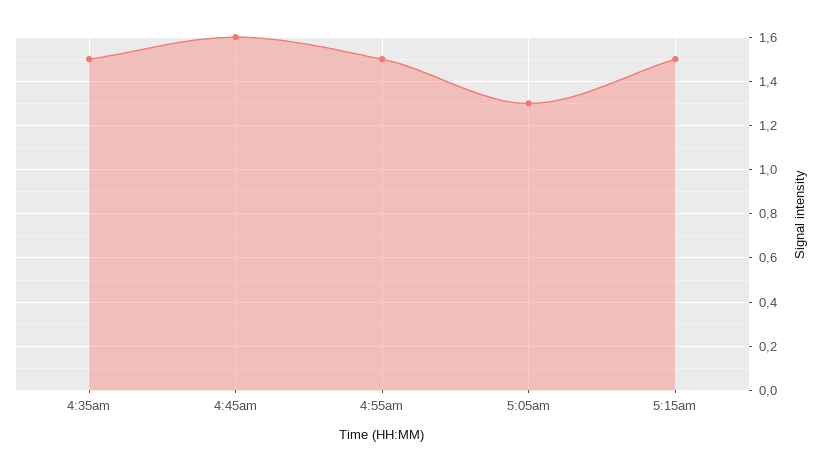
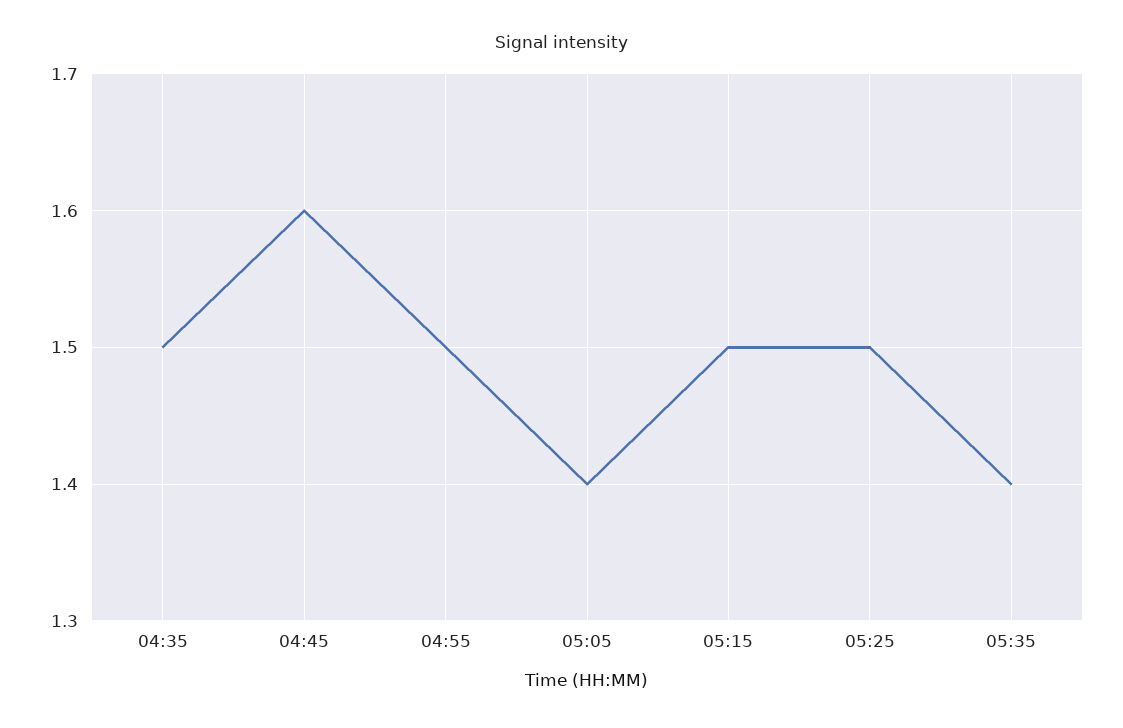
5:05am: 1.3 -> 1.4
05:25: none -> 1.5
05:35: none -> 1.4

